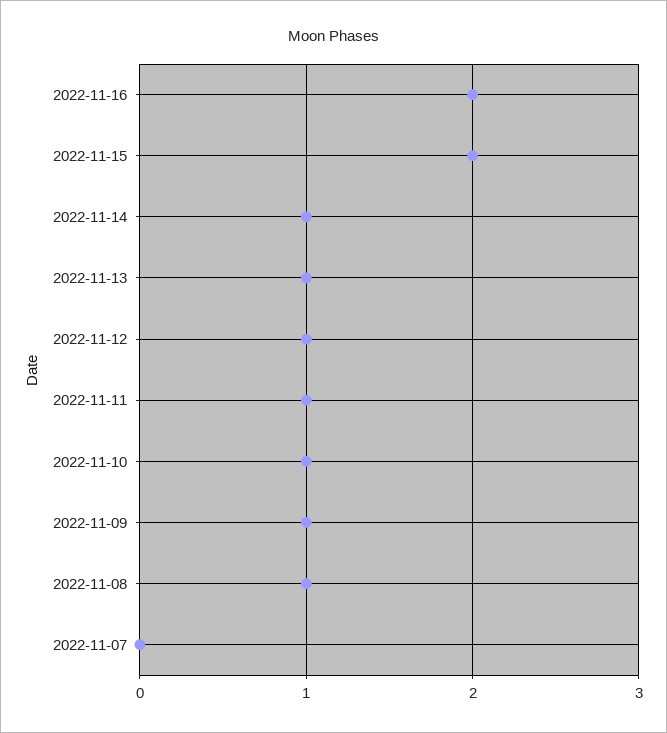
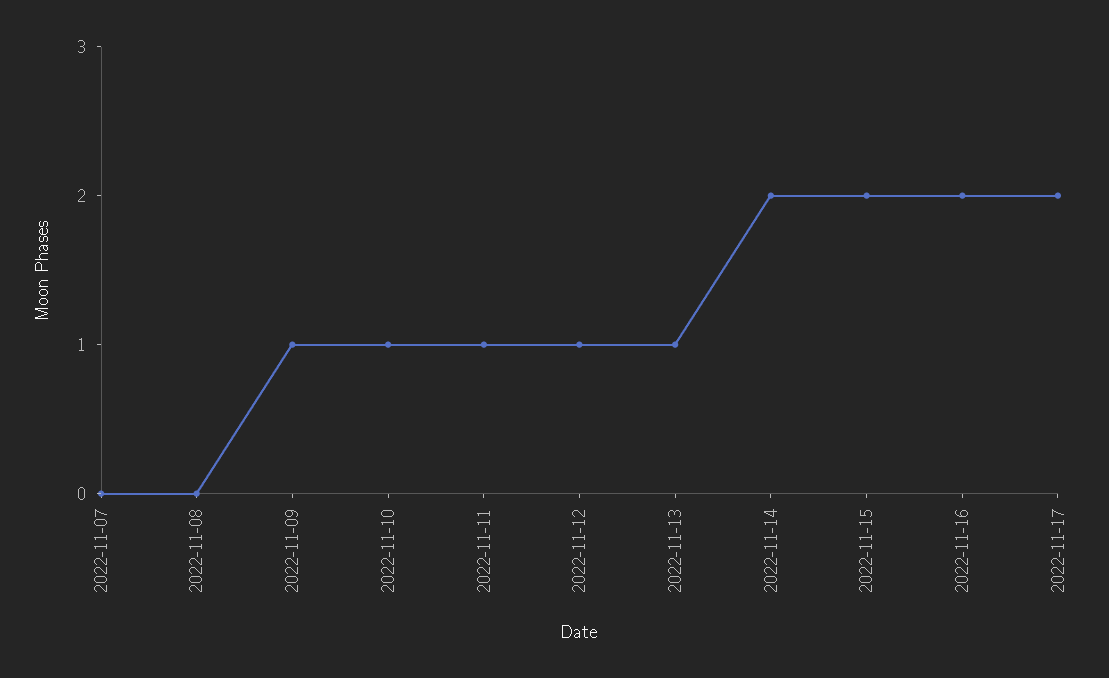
2022-11-14: 1 -> 2
2022-11-08: 1 -> 0
2022-11-17: none -> 2

